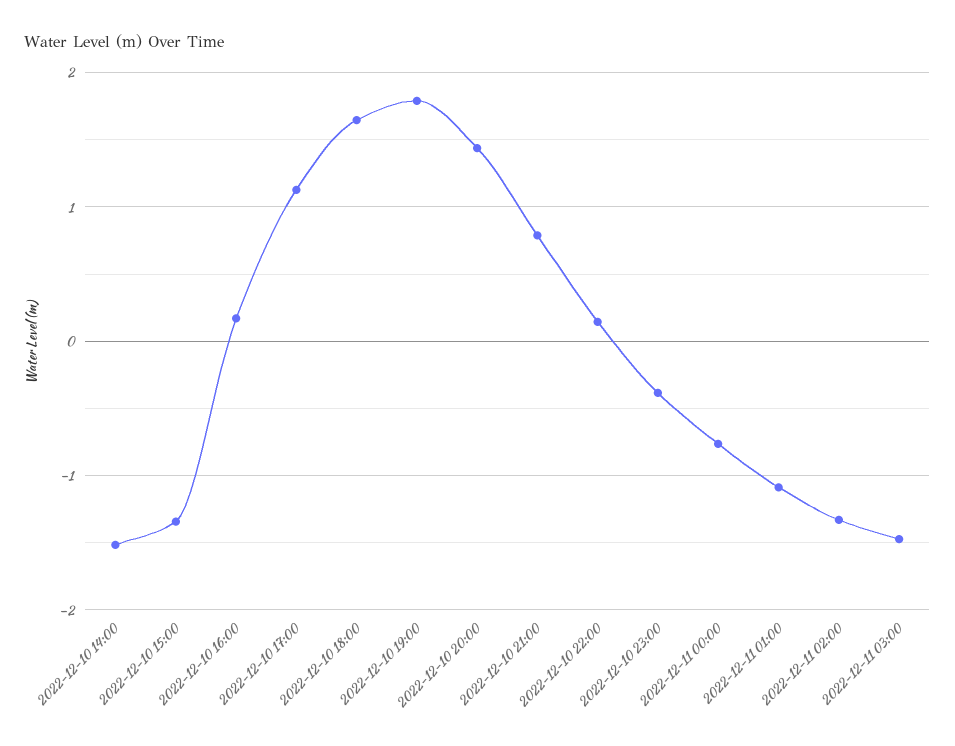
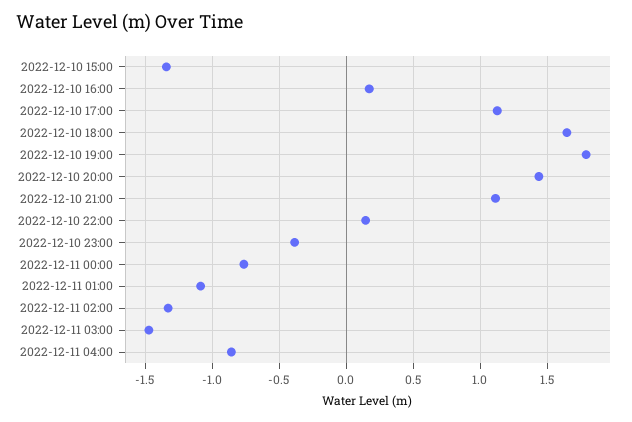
2022-12-10 14:00: -1.5 -> none
2022-12-10 21:00: 0.8 -> 1.1
2022-12-11 04:00: none -> -0.85

